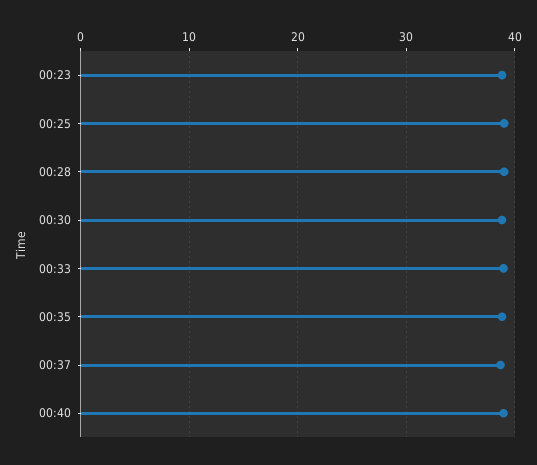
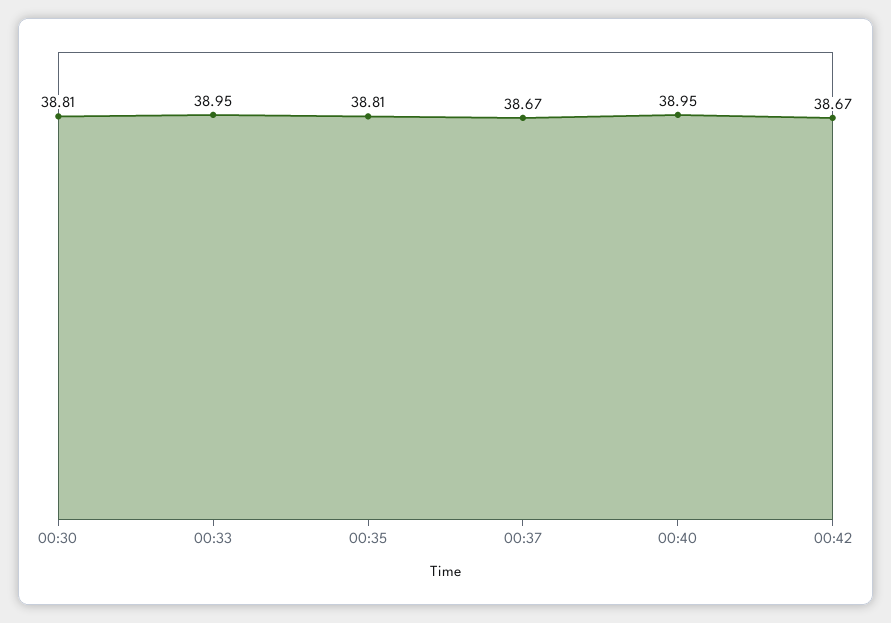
00:23: 39 -> none
00:25: 39 -> none
00:28: 39 -> none
00:42: none -> 38.67

